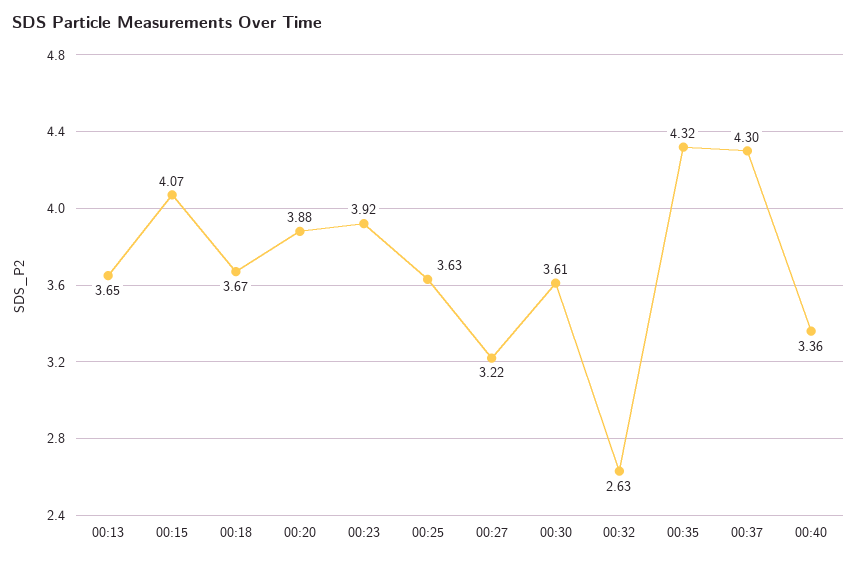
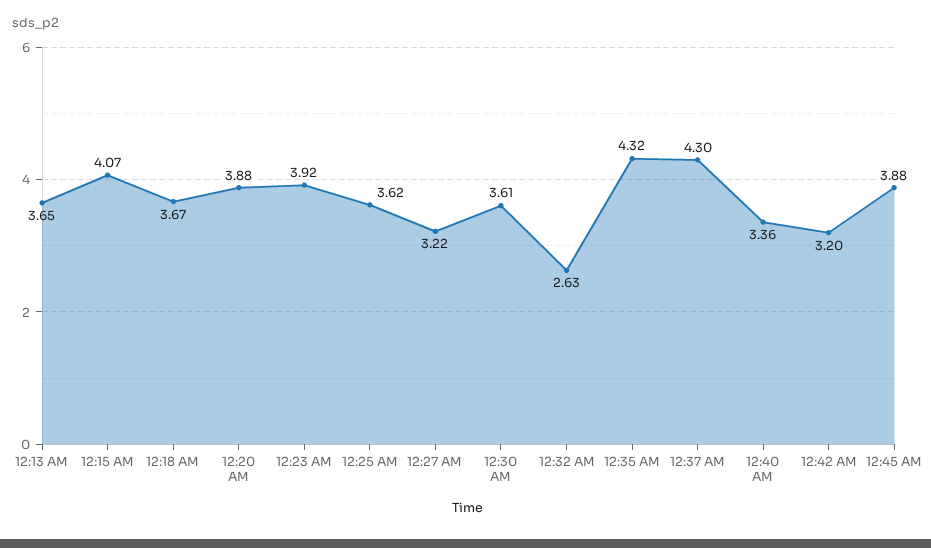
00:25: 3.63 -> 3.62
12:42 AM: none -> 3.2
12:45 AM: none -> 3.88

